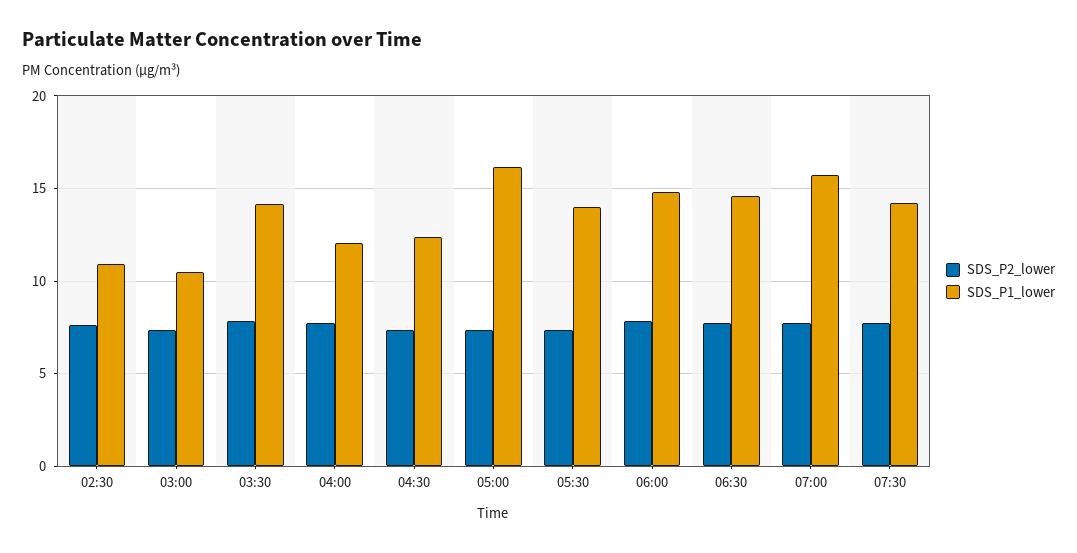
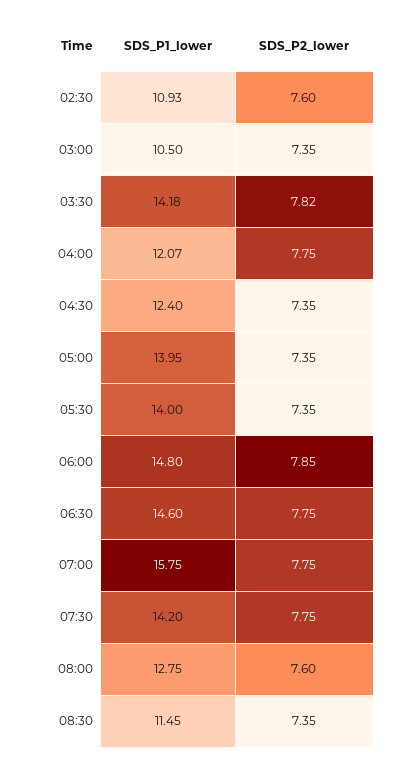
SDS_P1_lower, 05:00: 16 -> 13.95
SDS_P1_lower, 08:00: none -> 12.75
SDS_P2_lower, 08:00: none -> 7.6
SDS_P1_lower, 08:30: none -> 11.45
SDS_P2_lower, 08:30: none -> 7.35

